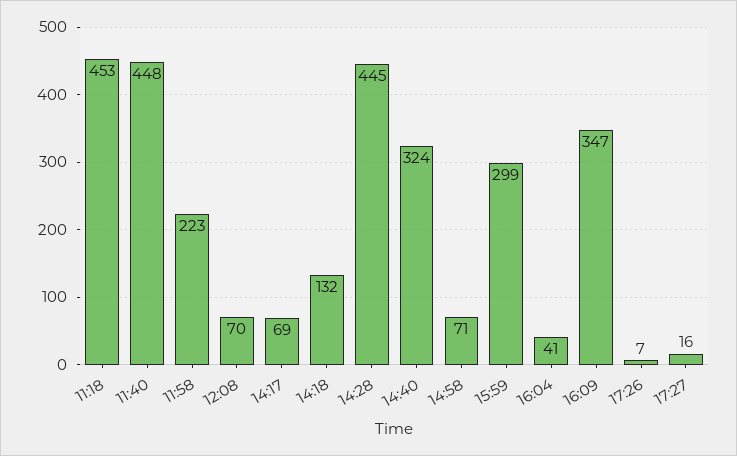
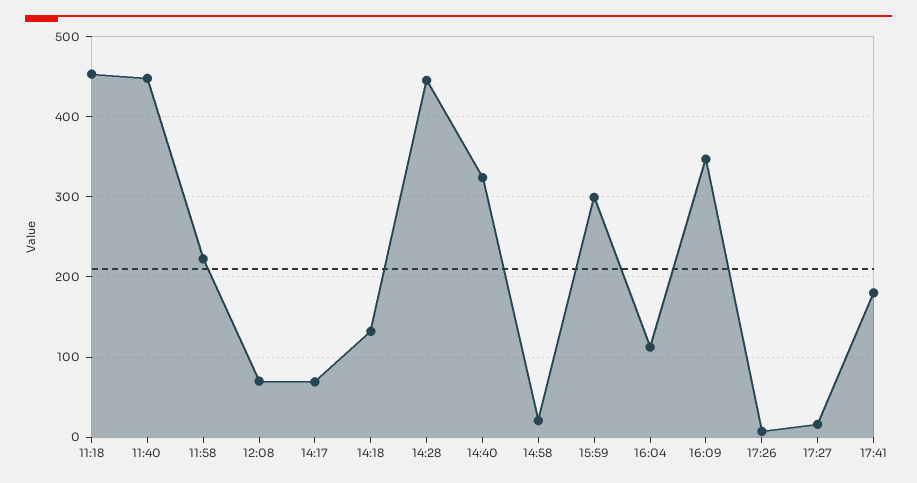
14:58: 71 -> 20
16:04: 41 -> 110
17:41: none -> 180

